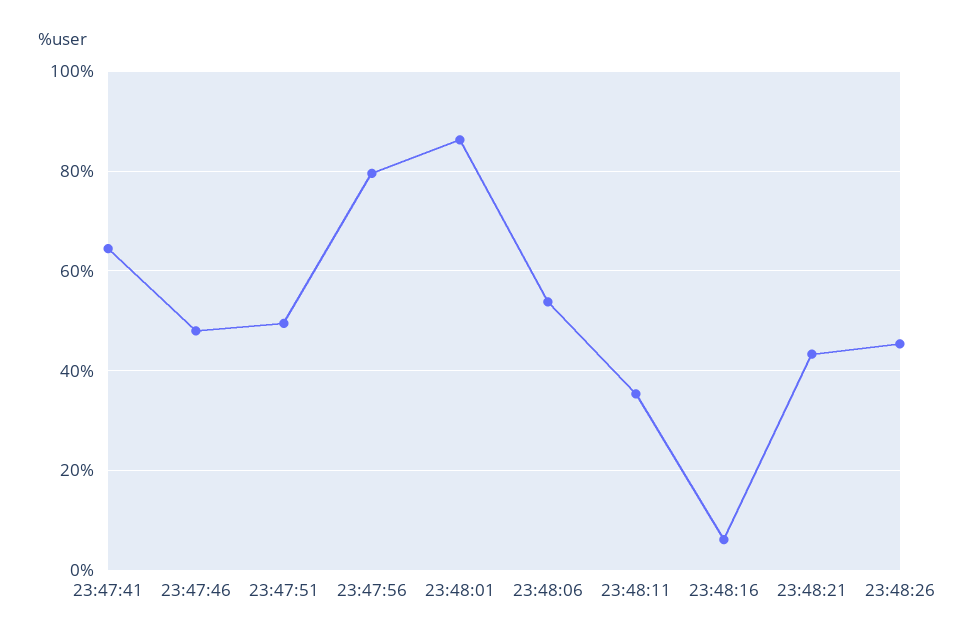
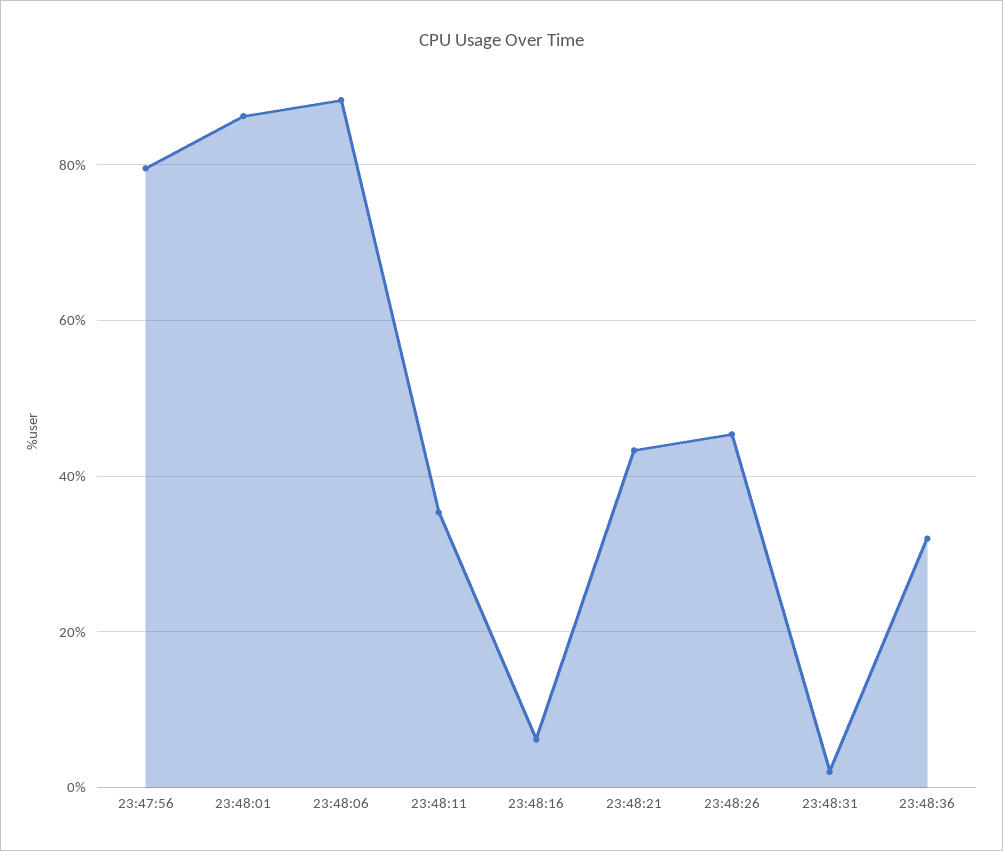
23:47:41: 64 -> none
23:47:46: 48 -> none
23:47:51: 50 -> none
23:48:06: 54 -> 88
23:48:31: none -> 2
23:48:36: none -> 32

